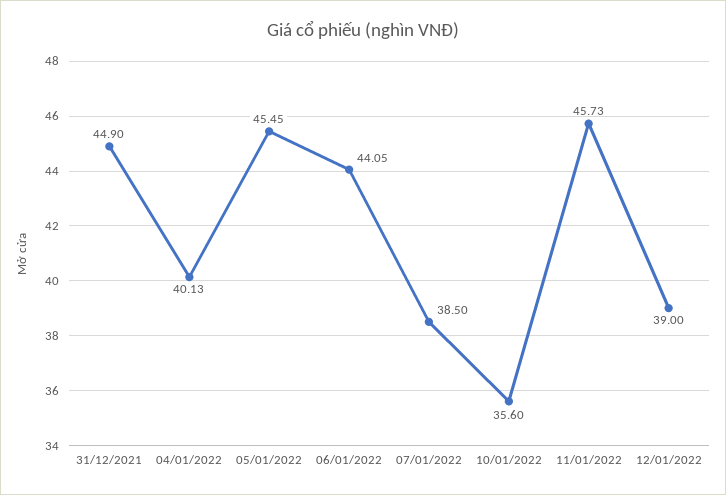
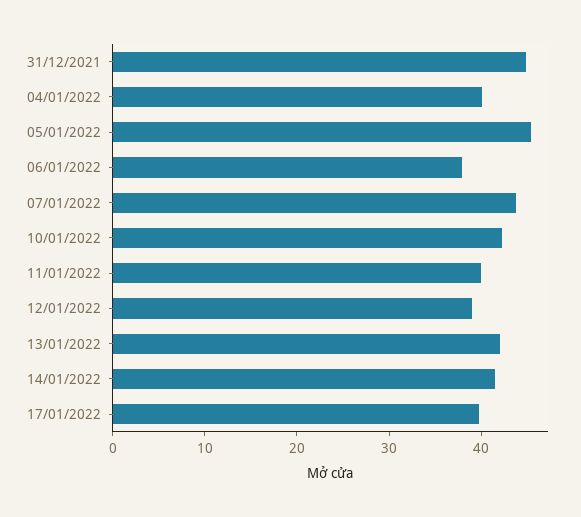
06/01/2022: 44.05 -> 38
07/01/2022: 38.5 -> 44
10/01/2022: 35.6 -> 42
11/01/2022: 45.73 -> 40
13/01/2022: none -> 42
14/01/2022: none -> 42
17/01/2022: none -> 40

